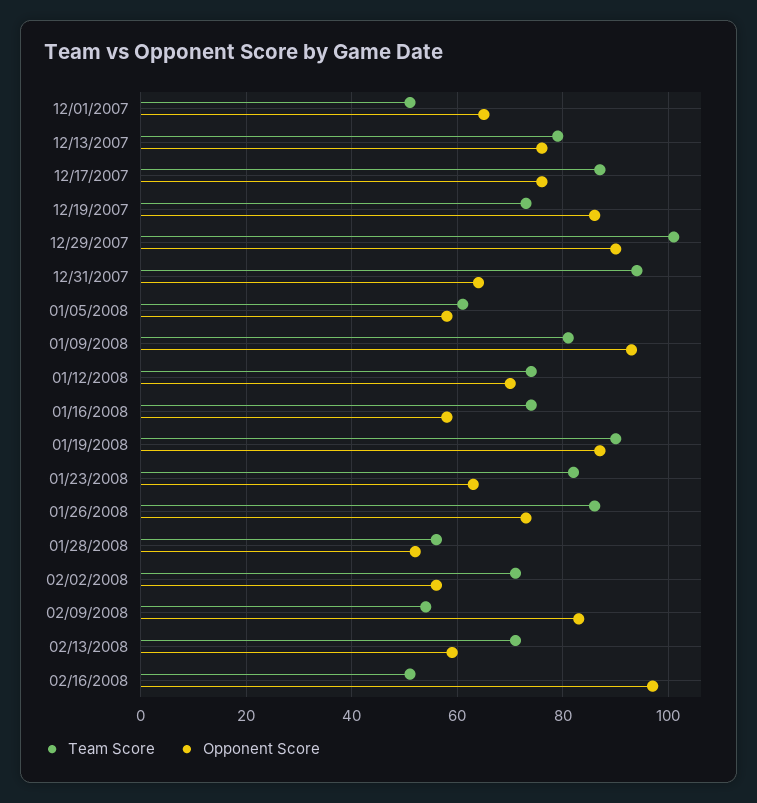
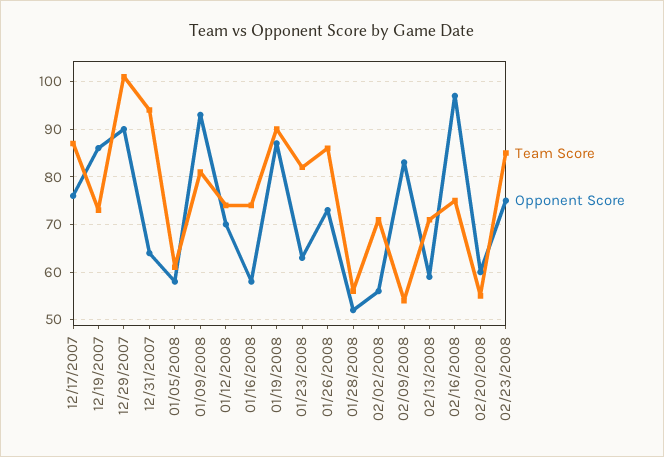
Team Score, 12/01/2007: 50 -> none
Opponent Score, 12/01/2007: 65 -> none
Team Score, 12/13/2007: 80 -> none
Opponent Score, 12/13/2007: 75 -> none
Team Score, 02/16/2008: 50 -> 75
Team Score, 02/20/2008: none -> 55
Opponent Score, 02/20/2008: none -> 60
Team Score, 02/23/2008: none -> 85
Opponent Score, 02/23/2008: none -> 75

